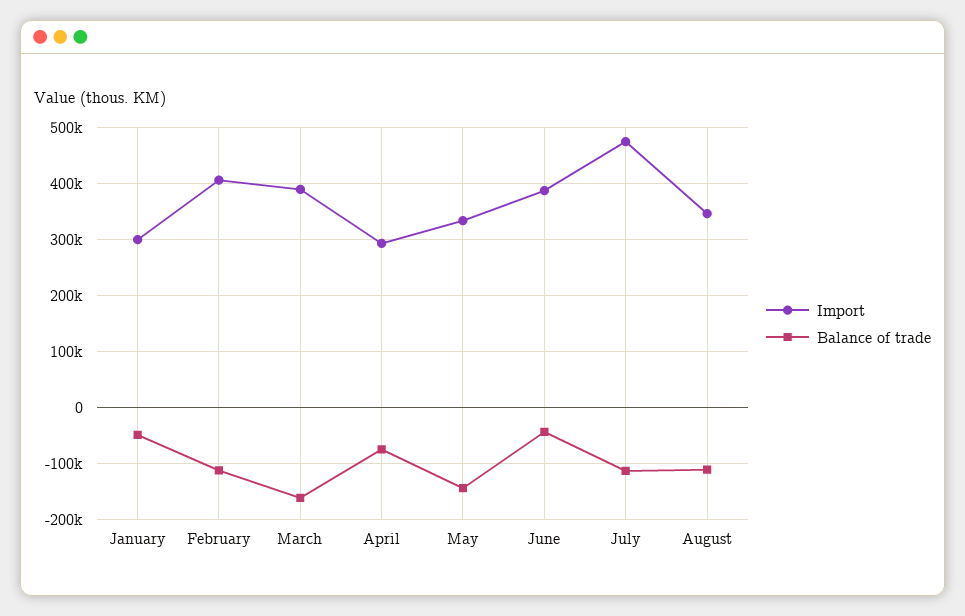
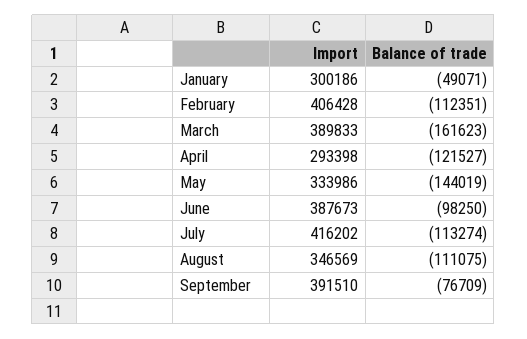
Balance of trade, April: -80000 -> -121527
Balance of trade, June: -40000 -> -98250
Import, July: 480000 -> 416202
Import, September: none -> 391510
Balance of trade, September: none -> -76709

